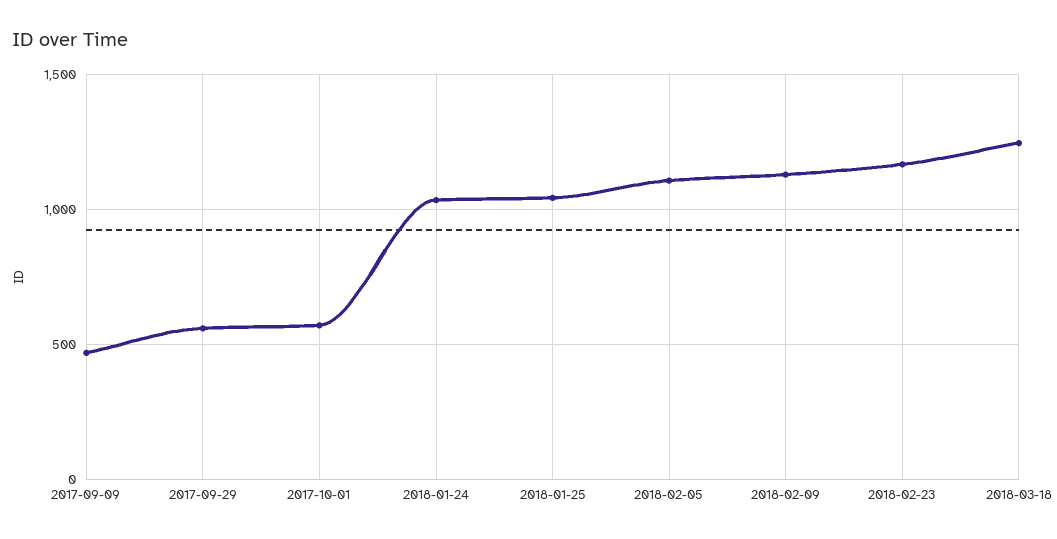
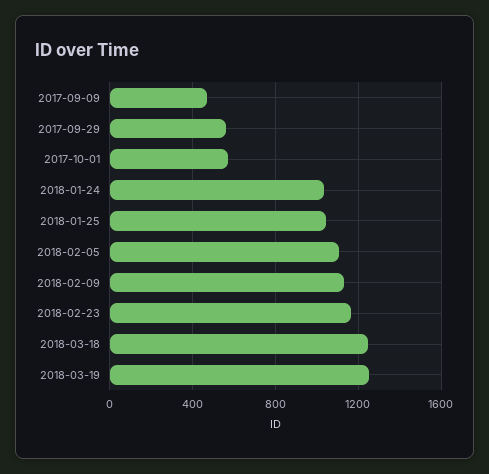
2018-03-19: none -> 1250

